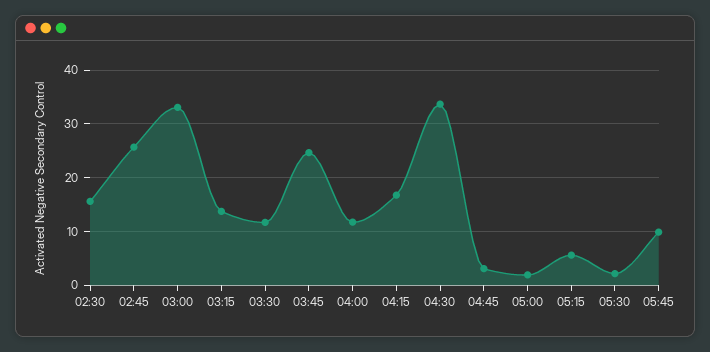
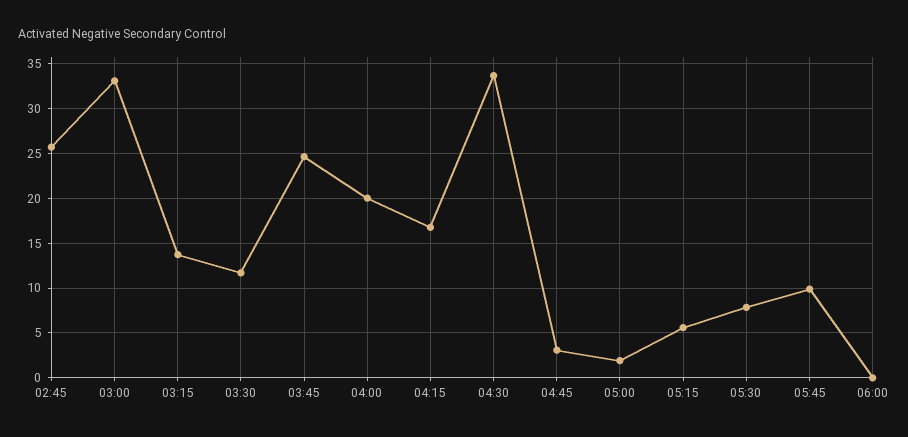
02:30: 16 -> none
04:00: 12 -> 20
05:30: 2 -> 8
06:00: none -> 0

